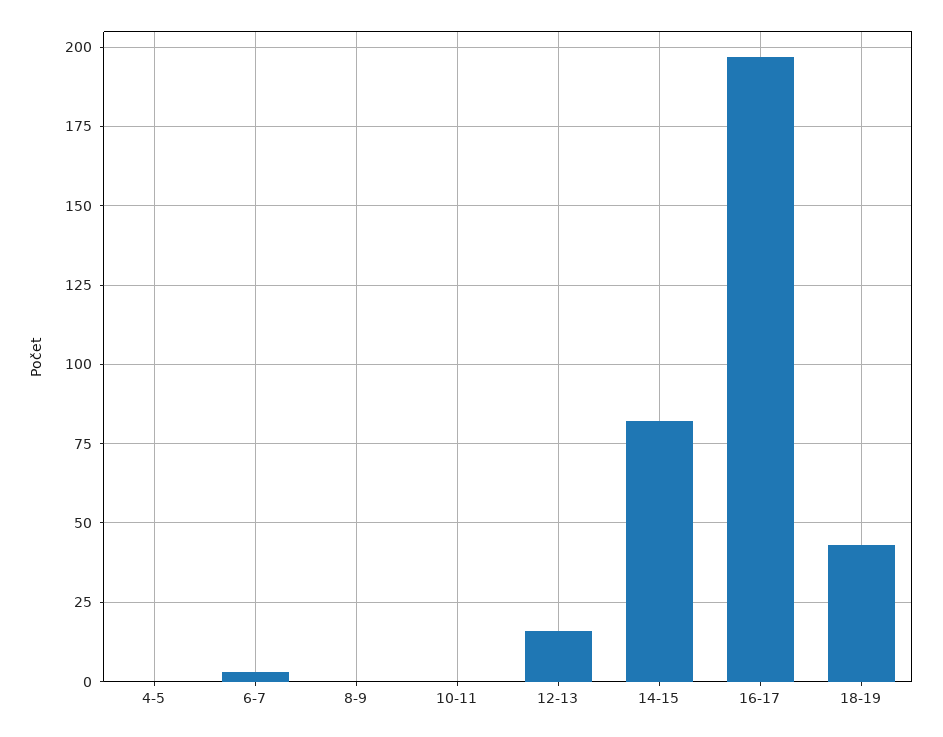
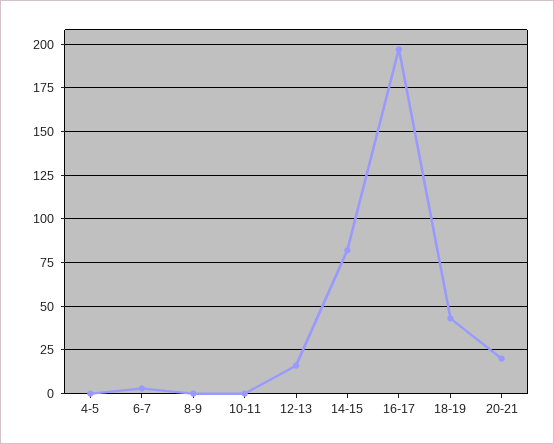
20-21: none -> 20

